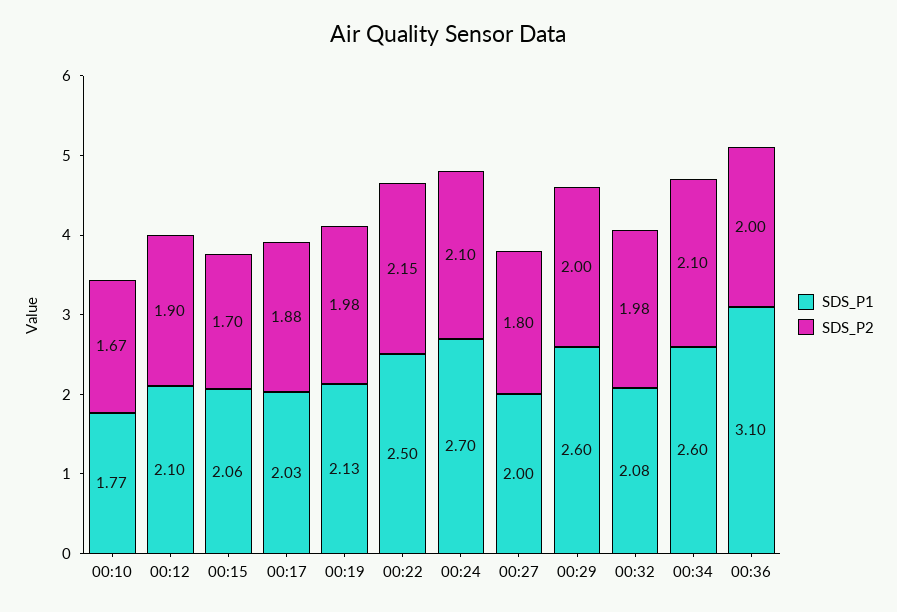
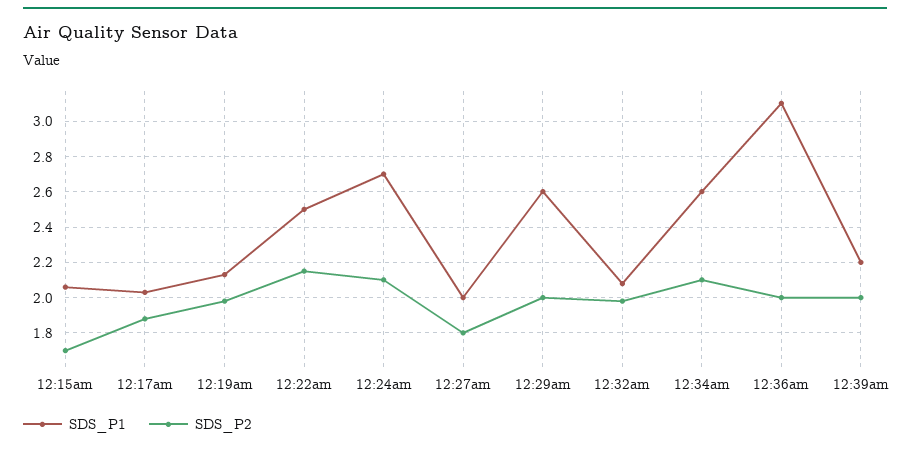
SDS_P1, 00:10: 1.77 -> none
SDS_P2, 00:10: 1.67 -> none
SDS_P1, 00:12: 2.1 -> none
SDS_P2, 00:12: 1.9 -> none
SDS_P1, 12:39am: none -> 2.2
SDS_P2, 12:39am: none -> 2

